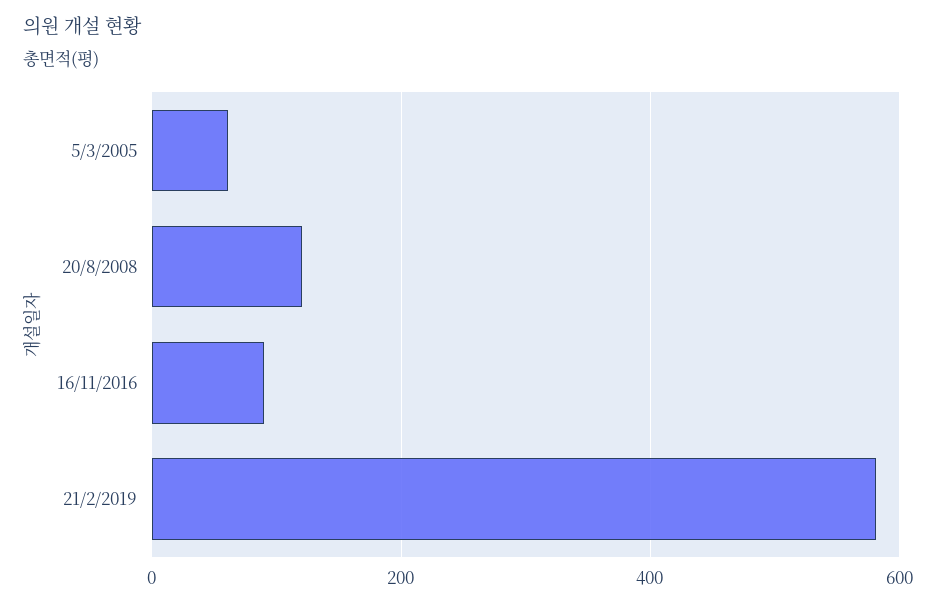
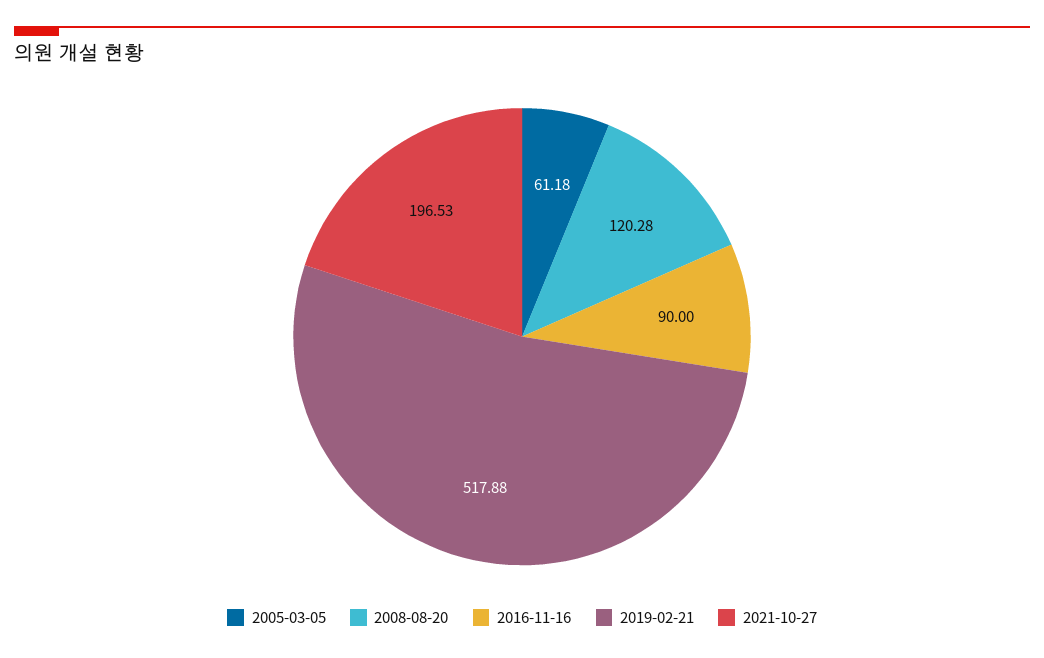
21/2/2019: 580 -> 517.88
2021-10-27: none -> 196.53

